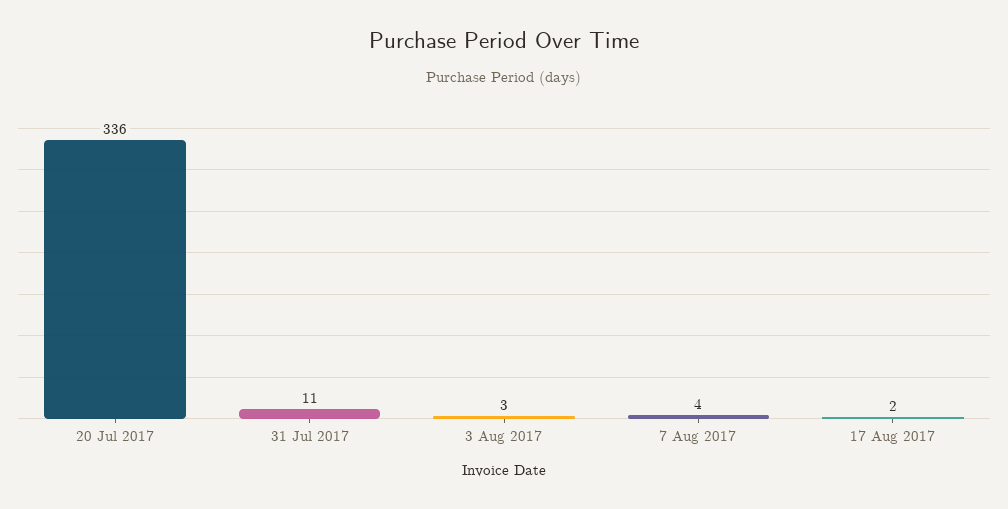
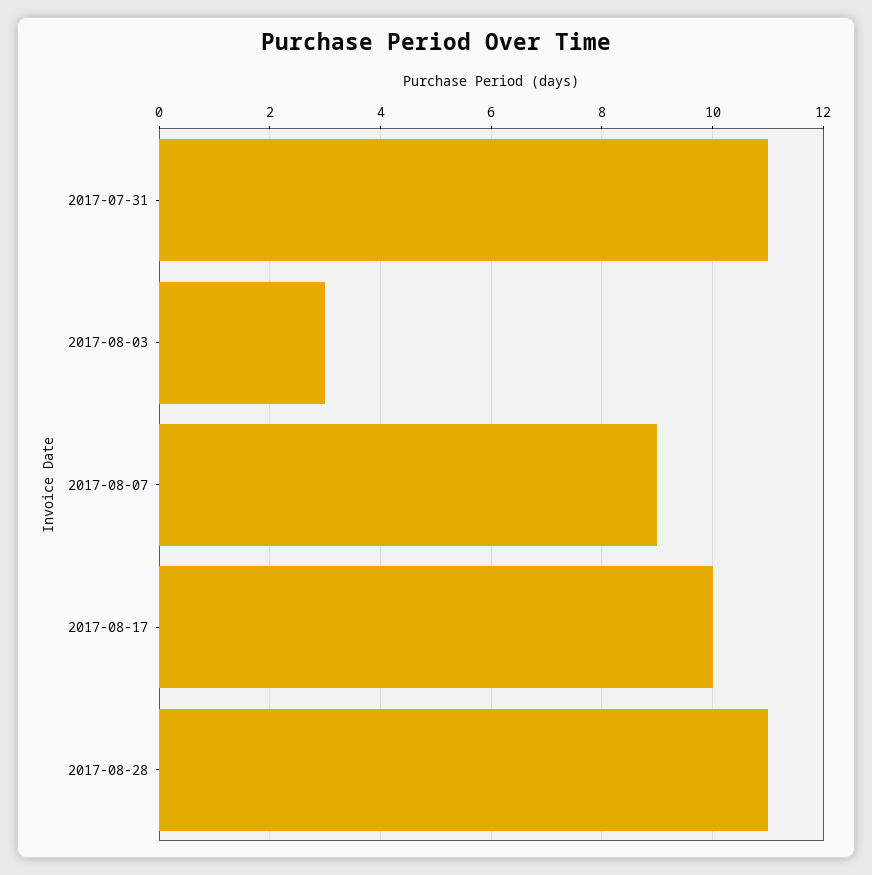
20 Jul 2017: 336 -> none
7 Aug 2017: 4 -> 9
17 Aug 2017: 2 -> 10
2017-08-28: none -> 11

